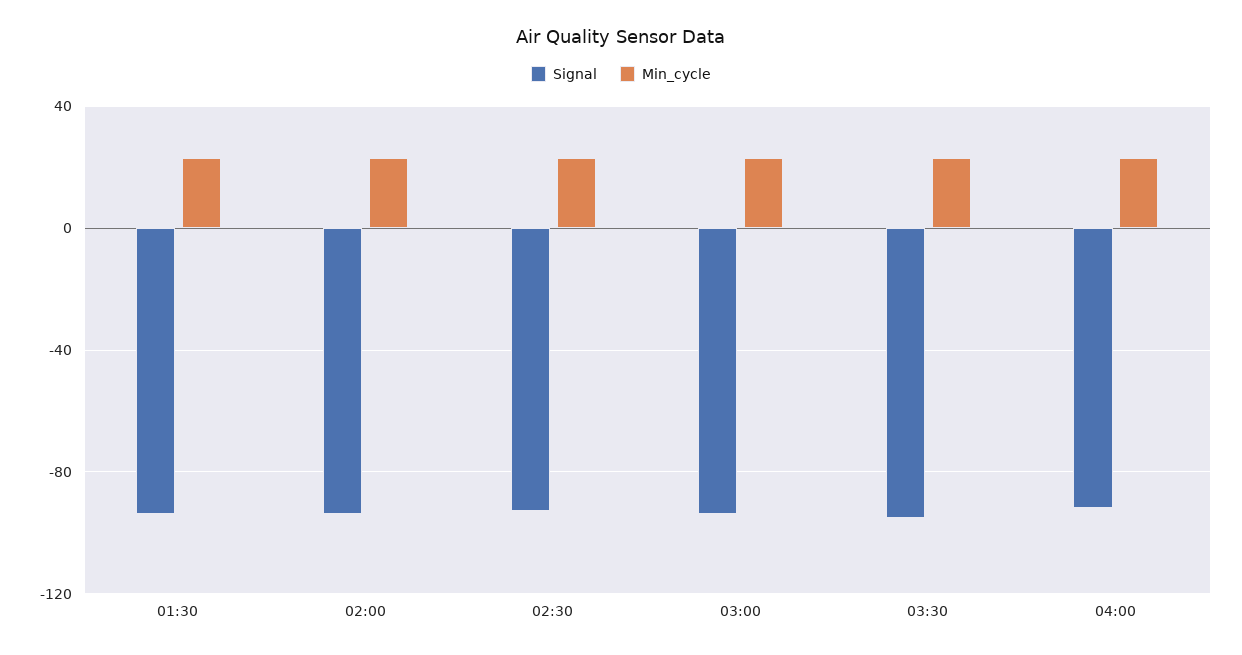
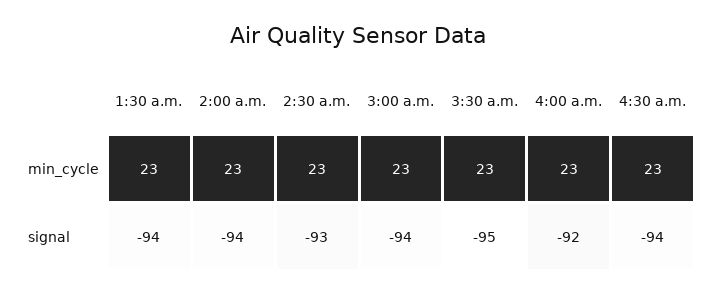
Min_cycle, 4:30 a.m.: none -> 23
Signal, 4:30 a.m.: none -> -94

